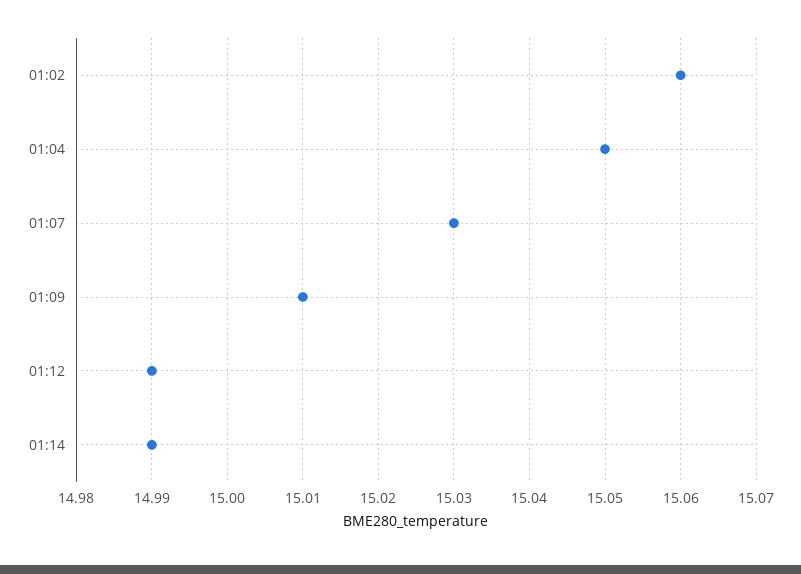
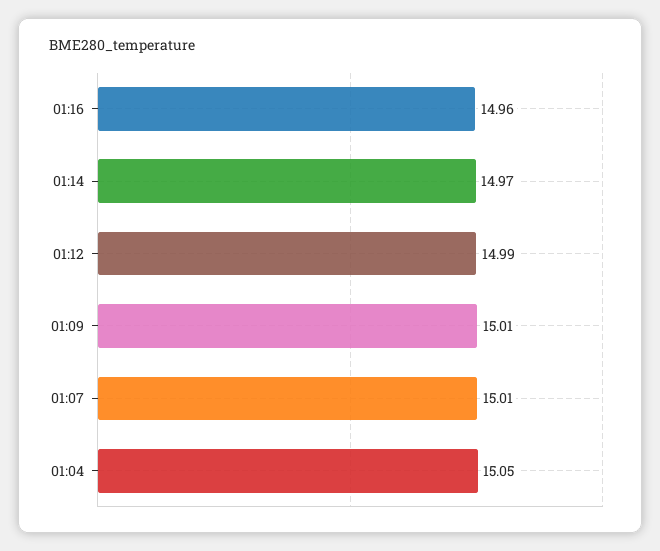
01:02: 15.06 -> none
01:07: 15.03 -> 15.01
01:14: 14.99 -> 14.97
01:16: none -> 14.96

